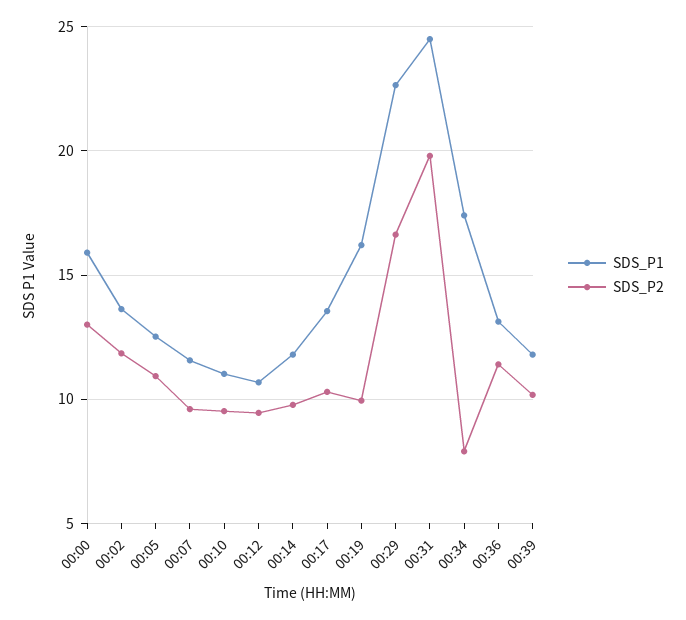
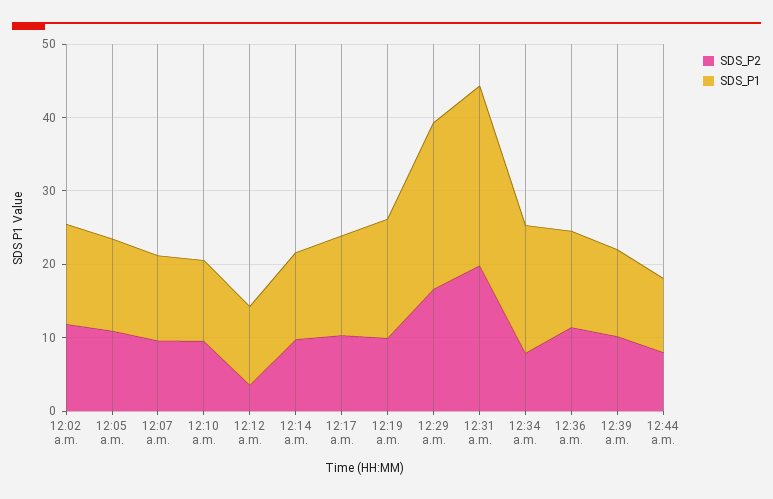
SDS_P1, 00:00: 16 -> none
SDS_P2, 00:00: 13 -> none
SDS_P2, 00:12: 9.5 -> 4
SDS_P2, 12:44 a.m.: none -> 8
SDS_P1, 12:44 a.m.: none -> 10

